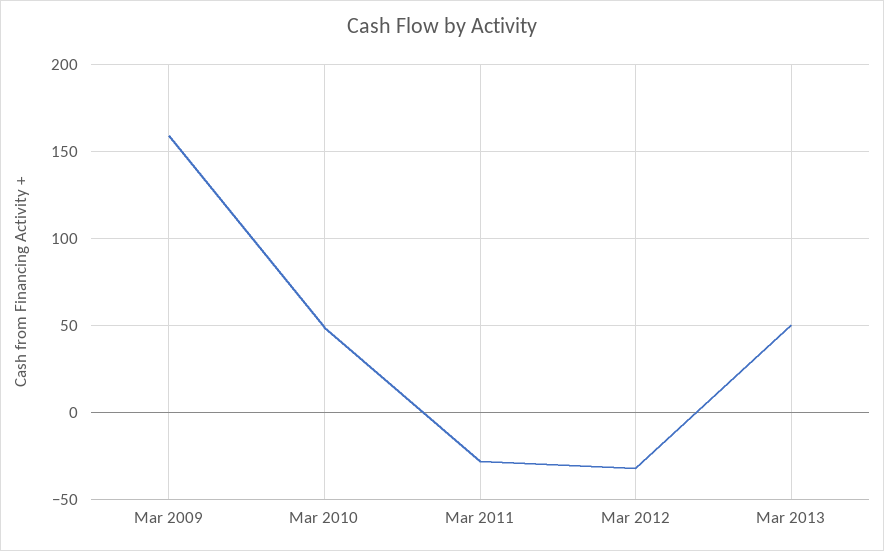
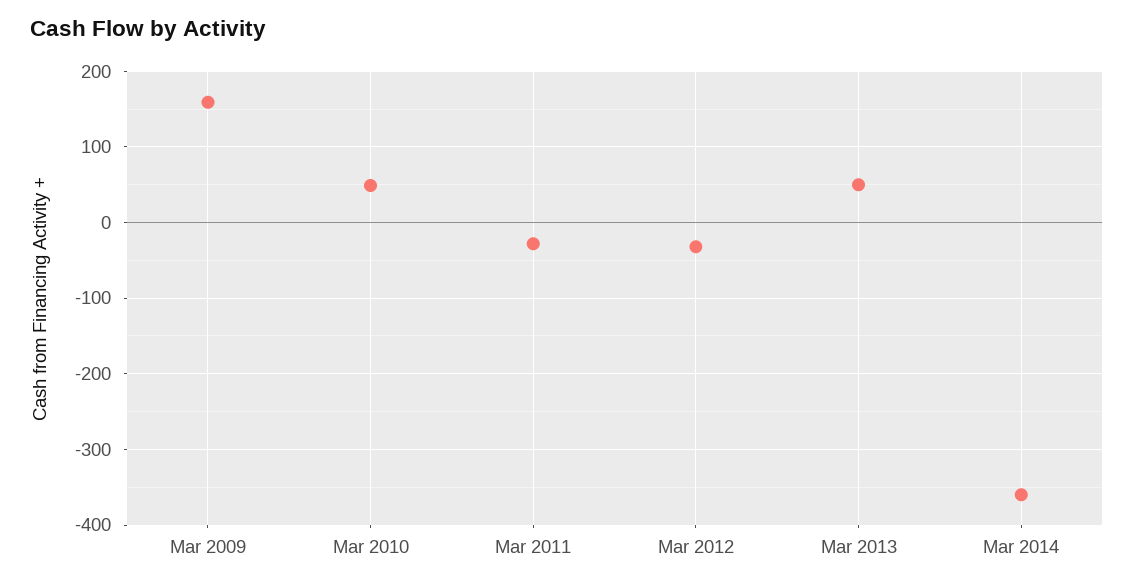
Mar 2014: none -> -360

